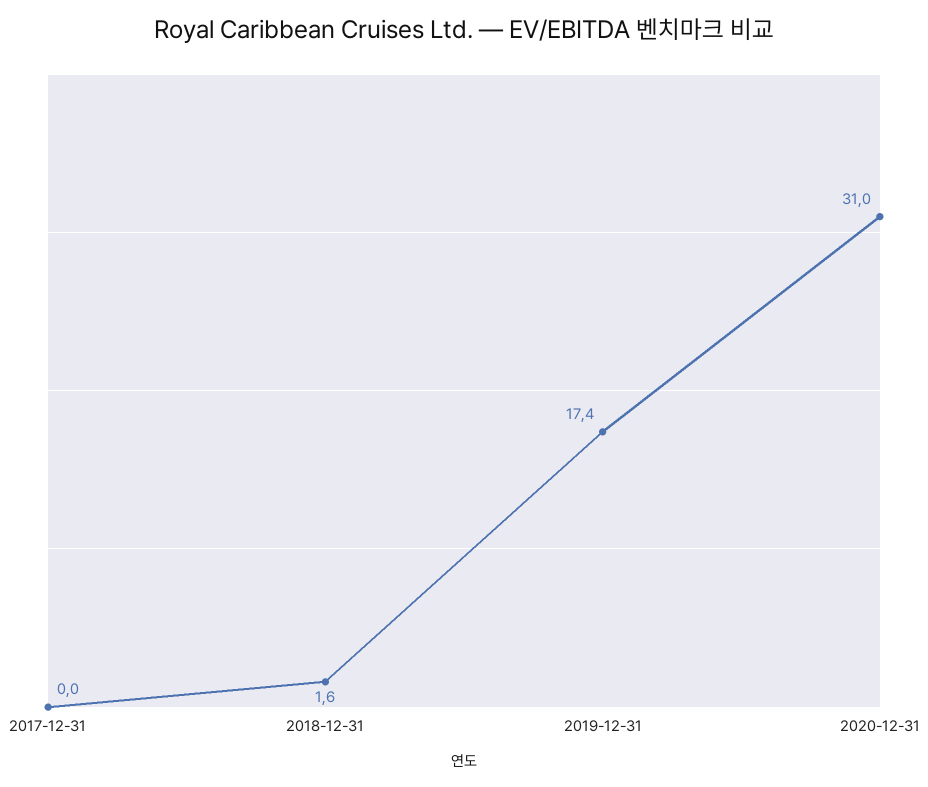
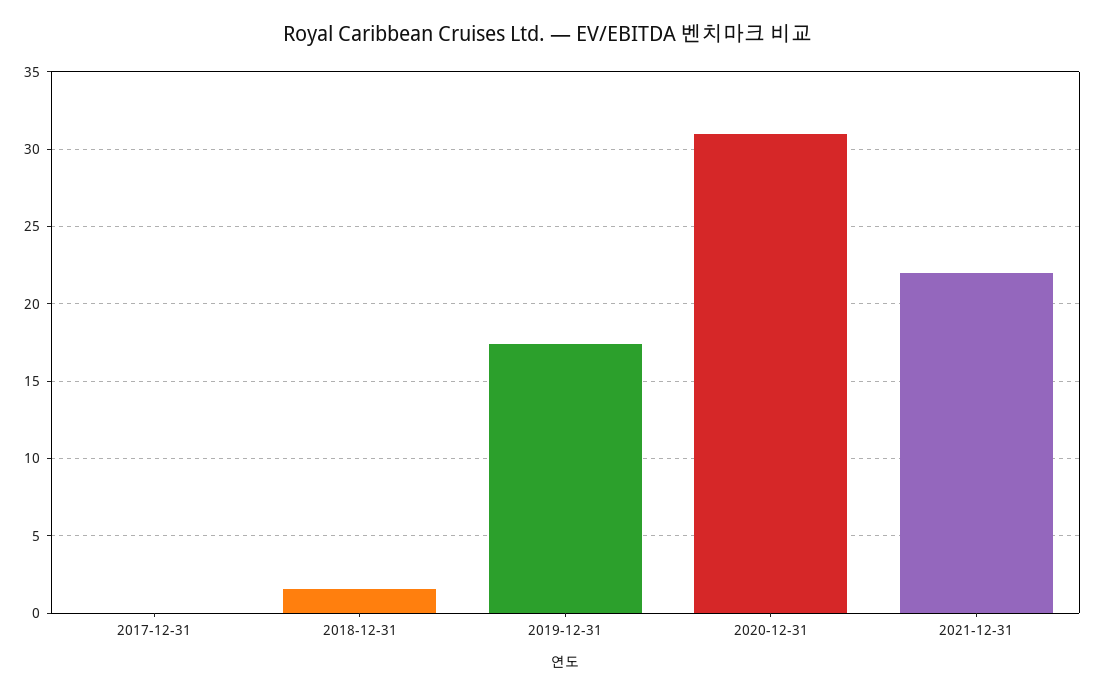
2021-12-31: none -> 22

